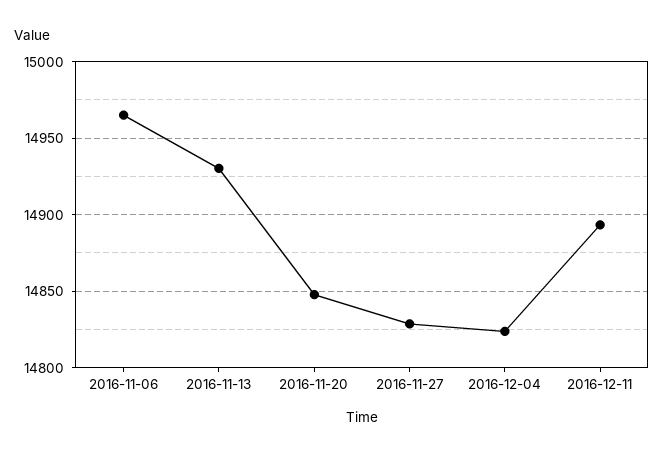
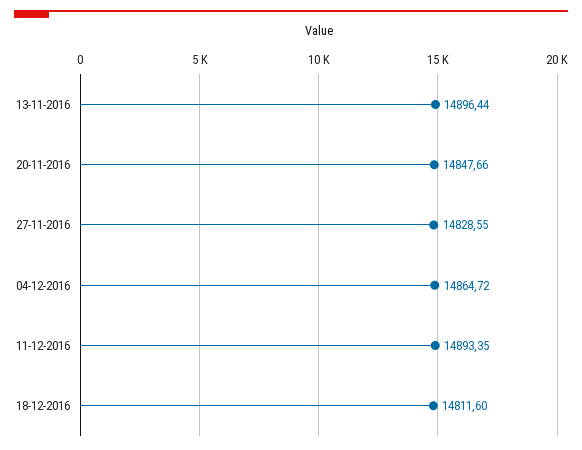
2016-11-06: 14965 -> none
2016-11-13: 14930 -> 14896.44
2016-12-04: 14825 -> 14864.72
18-12-2016: none -> 14811.6

